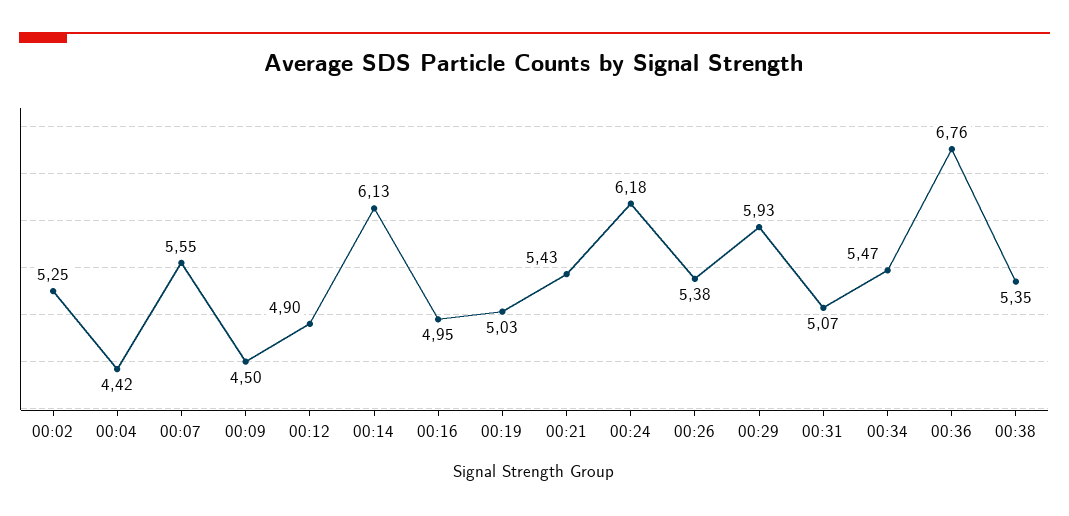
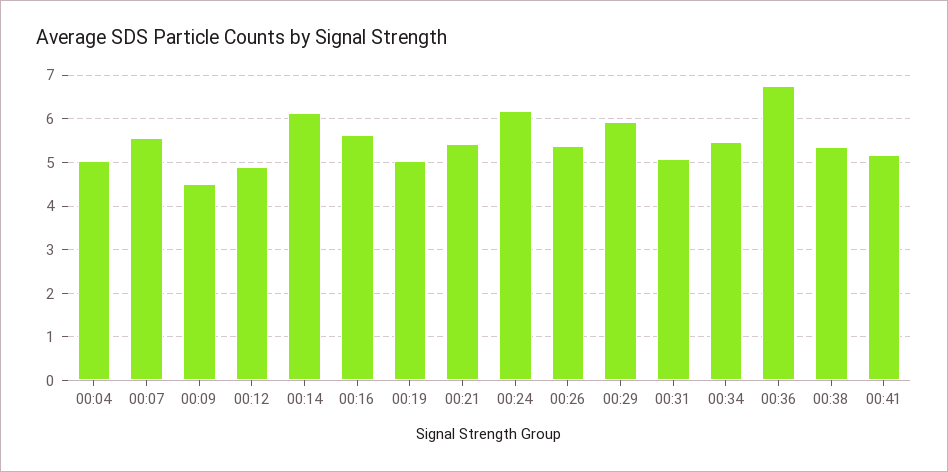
00:02: 5.25 -> none
00:04: 4.42 -> 5
00:16: 4.95 -> 5.6
00:41: none -> 5.2

